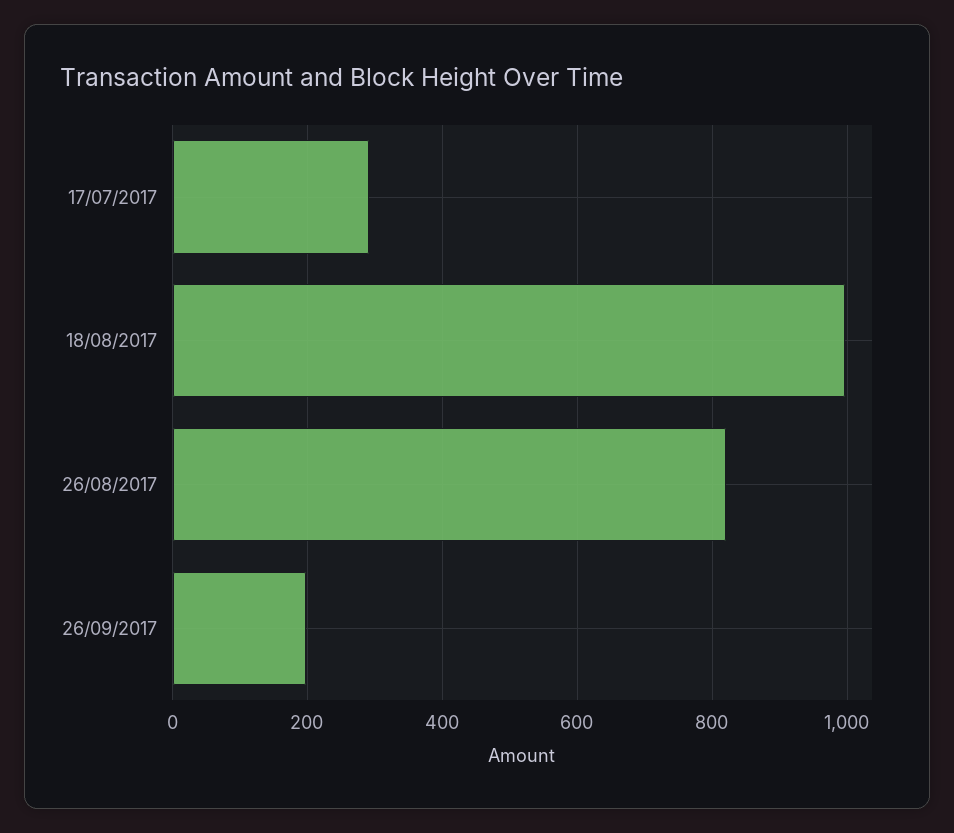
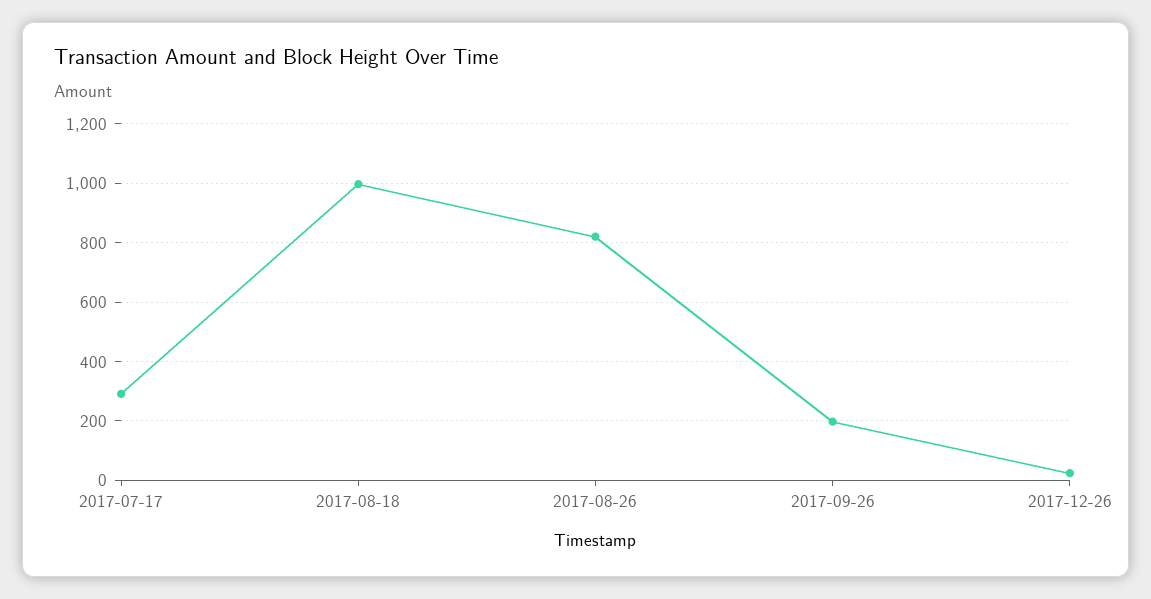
2017-12-26: none -> 25

